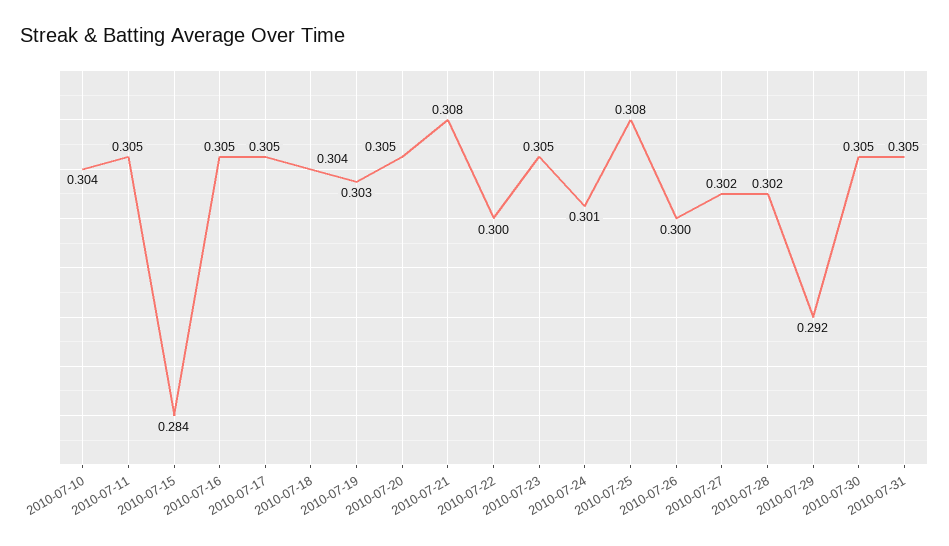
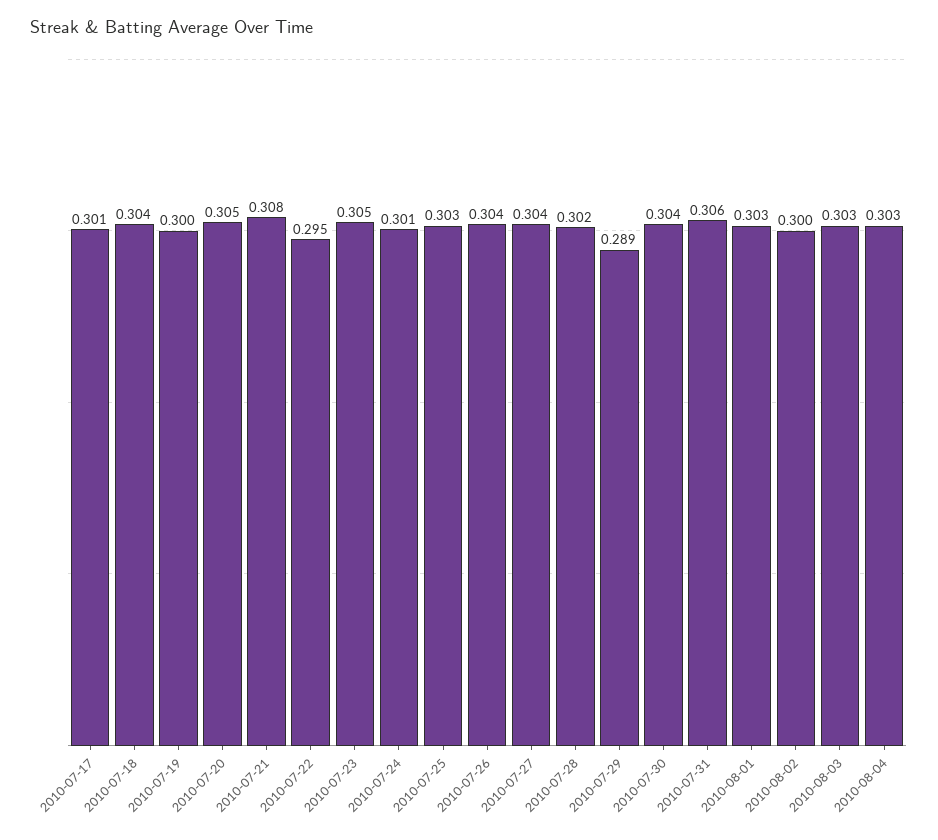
2010-07-10: 0.304 -> none
2010-07-11: 0.305 -> none
2010-07-15: 0.284 -> none
2010-07-16: 0.305 -> none
2010-07-17: 0.305 -> 0.301
2010-07-19: 0.303 -> 0.3
2010-07-22: 0.3 -> 0.295
2010-07-25: 0.308 -> 0.303
2010-07-26: 0.3 -> 0.304
2010-07-27: 0.302 -> 0.304
2010-07-29: 0.292 -> 0.289
2010-07-30: 0.305 -> 0.304
2010-07-31: 0.305 -> 0.306
2010-08-01: none -> 0.303
2010-08-02: none -> 0.3
2010-08-03: none -> 0.303
2010-08-04: none -> 0.303

